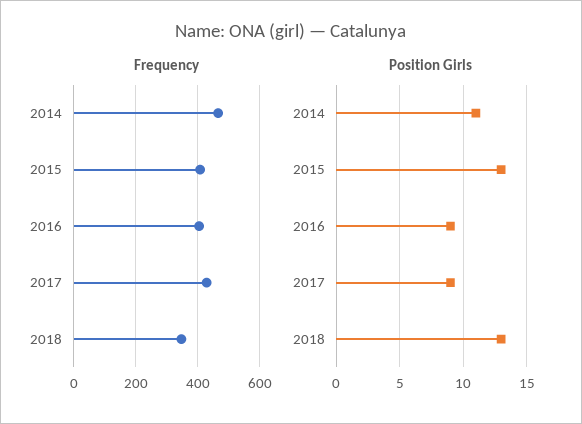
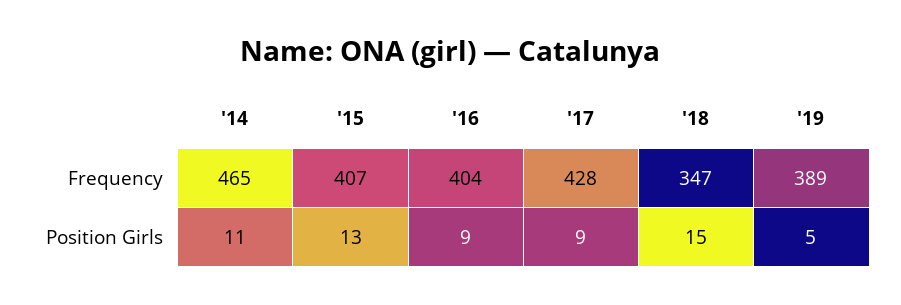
Position Girls, 2018: 13 -> 15
Frequency, '19: none -> 389
Position Girls, '19: none -> 5

